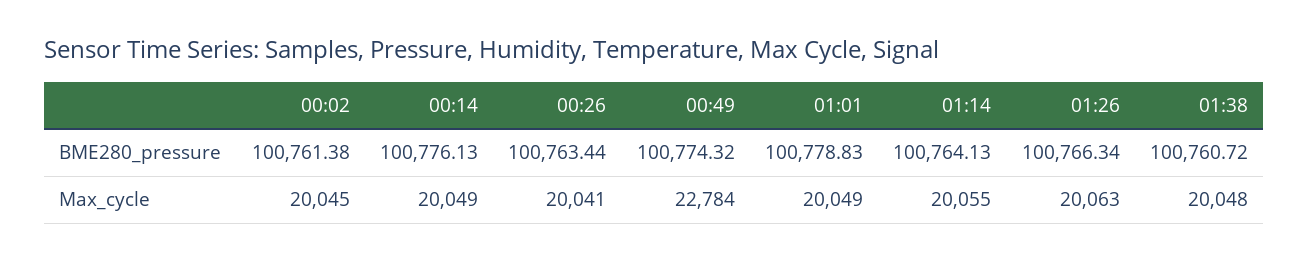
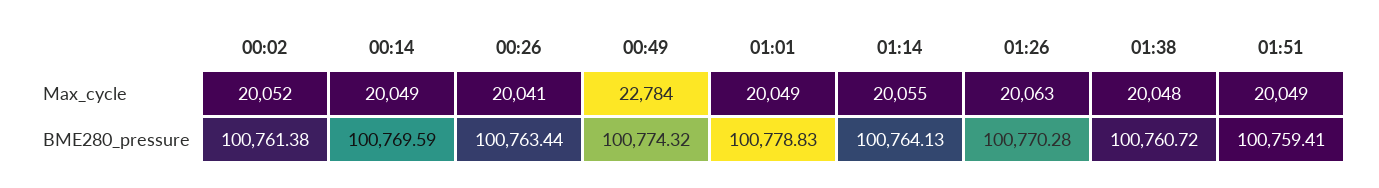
00:14, BME280_pressure: 100776.13 -> 100769.59
01:26, BME280_pressure: 100766.34 -> 100770.28
00:02, Max_cycle: 20045 -> 20052
01:51, Max_cycle: none -> 20049
01:51, BME280_pressure: none -> 100759.41

